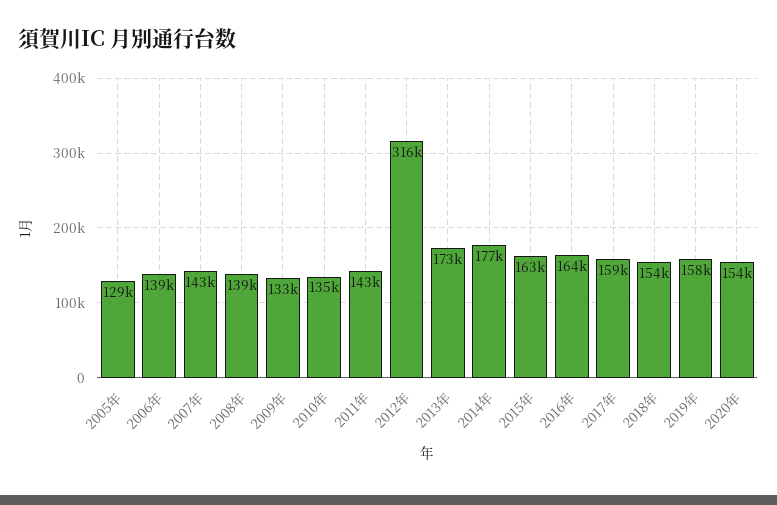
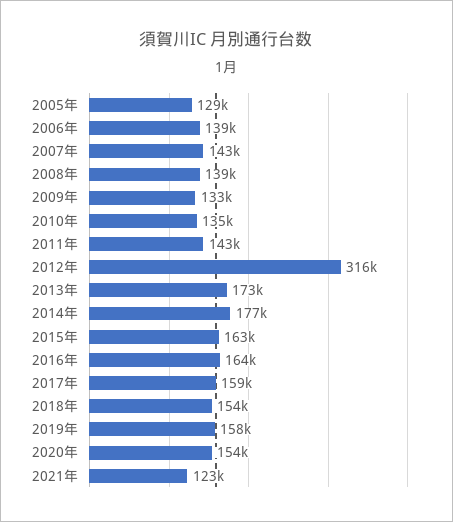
2021年: none -> 123000

